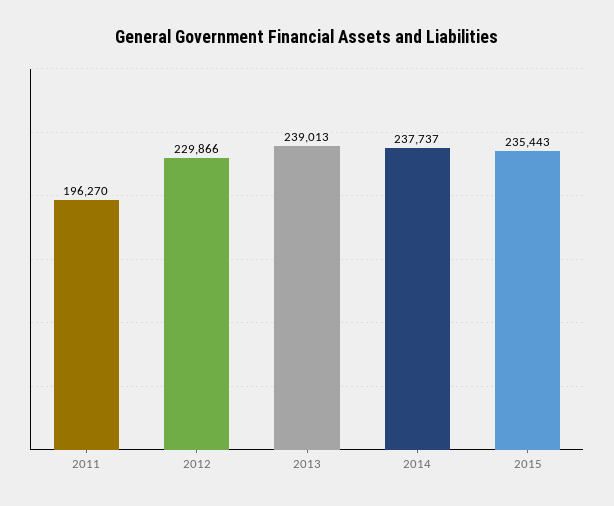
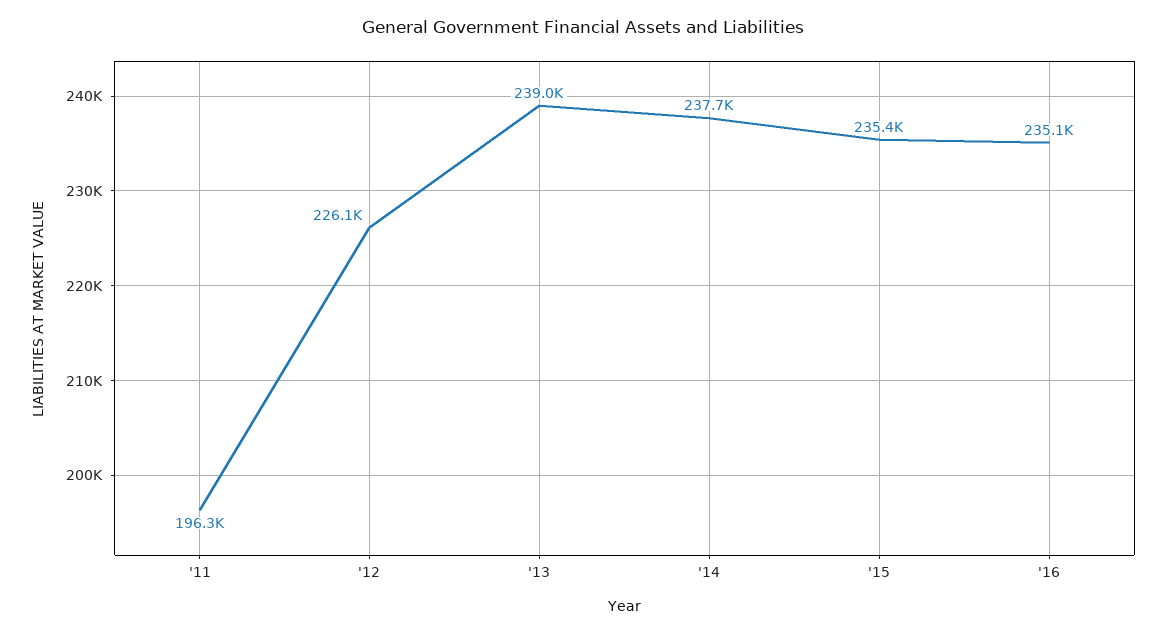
2012: 229866 -> 226100
'16: none -> 235100

